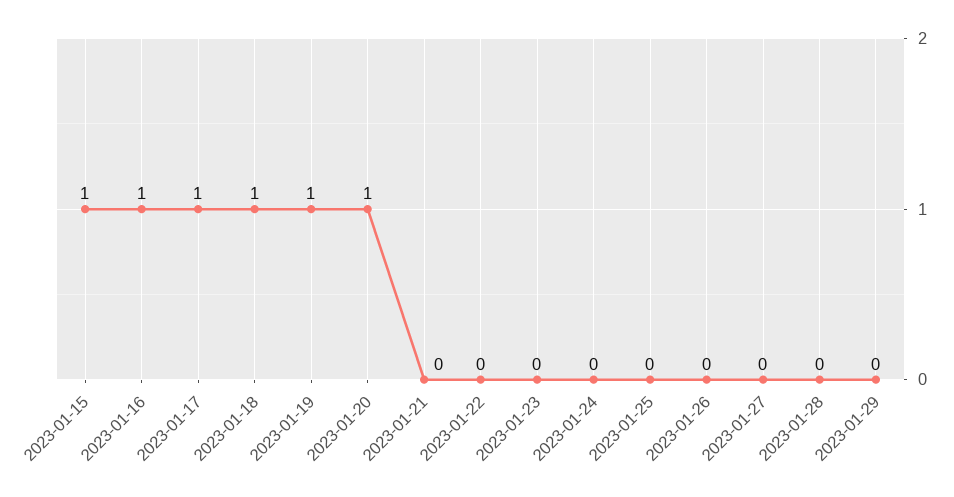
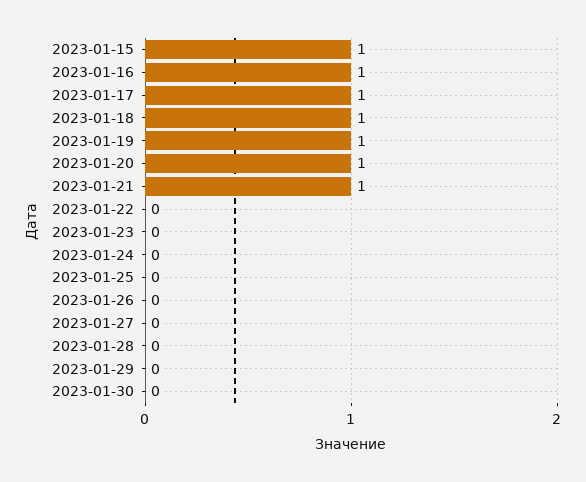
2023-01-21: 0 -> 1
2023-01-30: none -> 0

